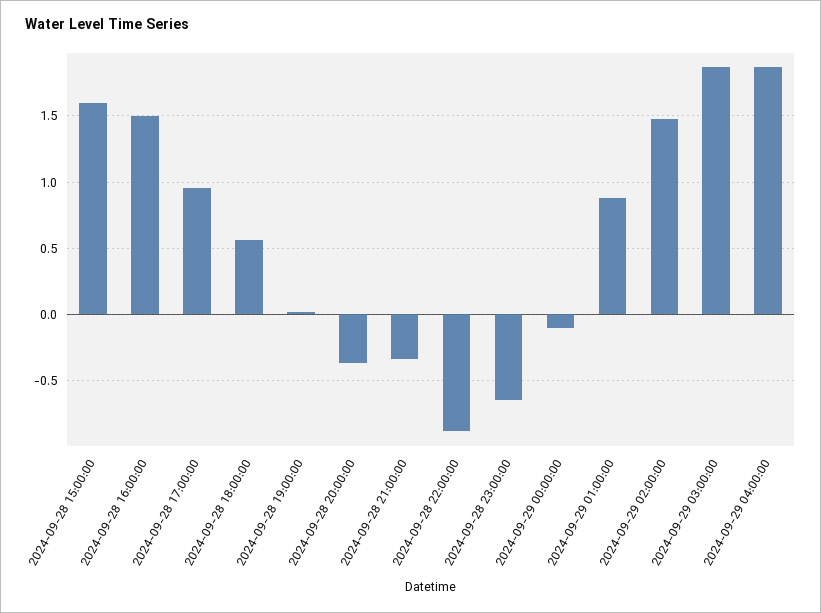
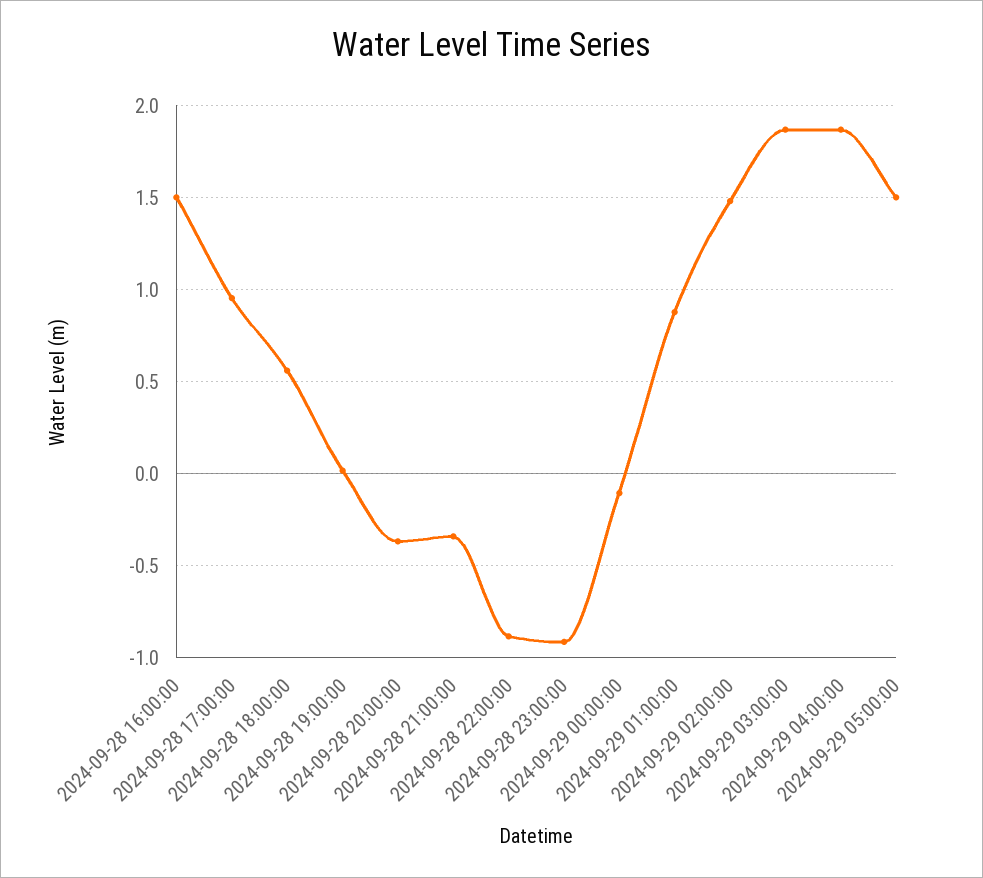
2024-09-28 15:00:00: 1.6 -> none
2024-09-28 23:00:00: -0.65 -> -0.9
2024-09-29 05:00:00: none -> 1.5

